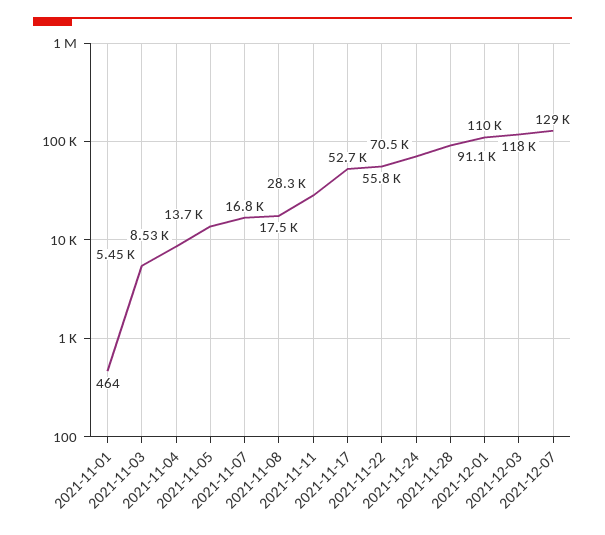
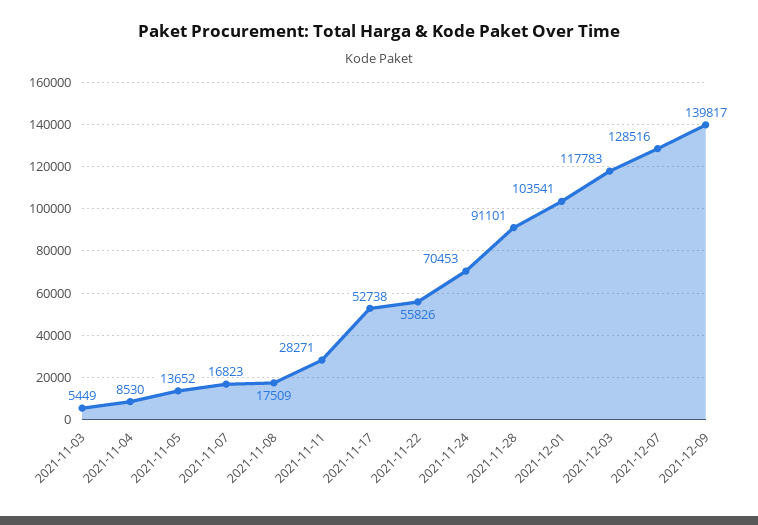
2021-11-01: 464 -> none
2021-12-01: 110000 -> 103541
2021-12-09: none -> 139817

